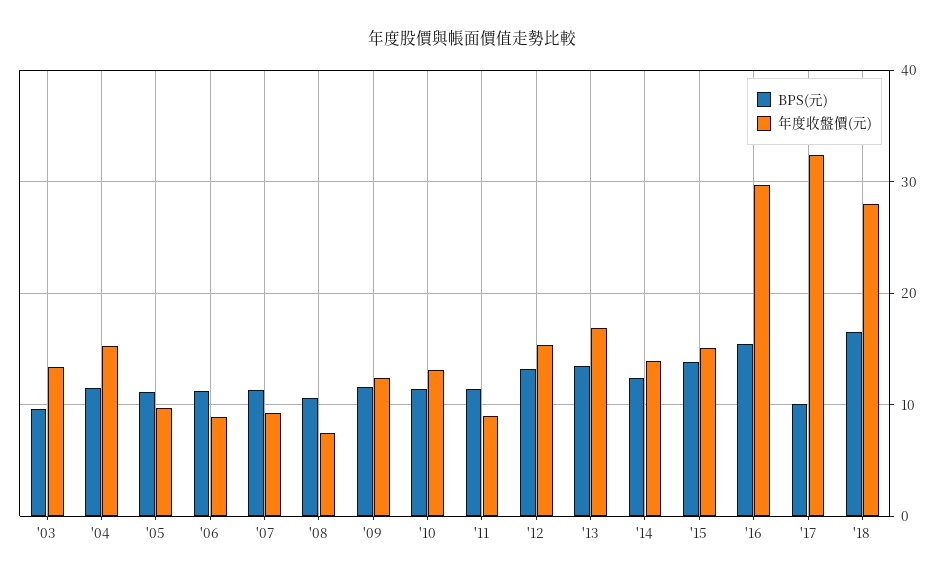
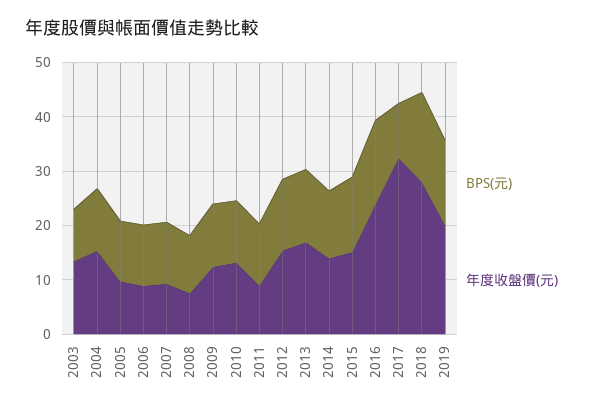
年度收盤價(元), '16: 30 -> 24
BPS(元), 2019: none -> 16
年度收盤價(元), 2019: none -> 20

